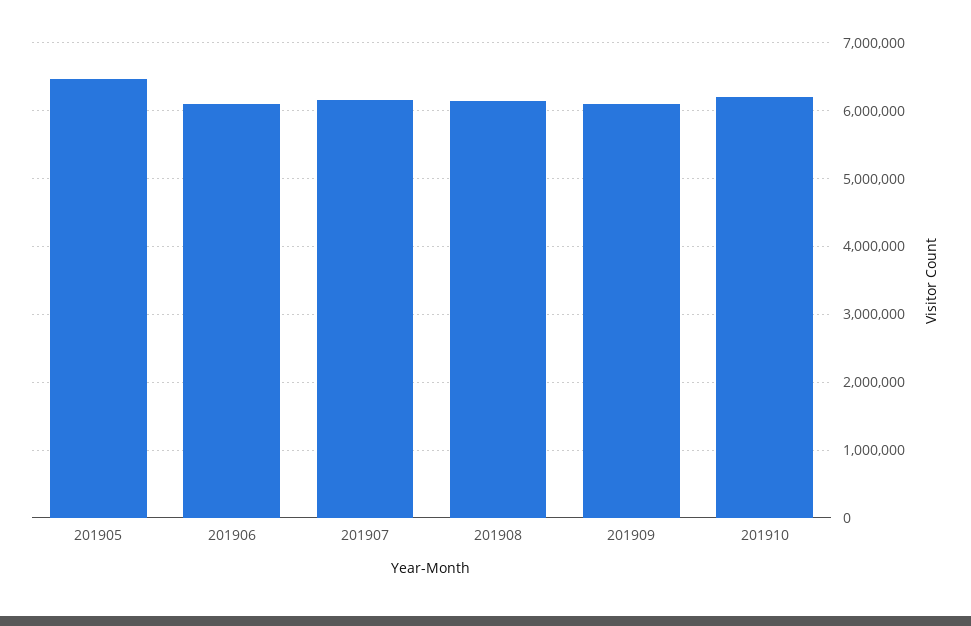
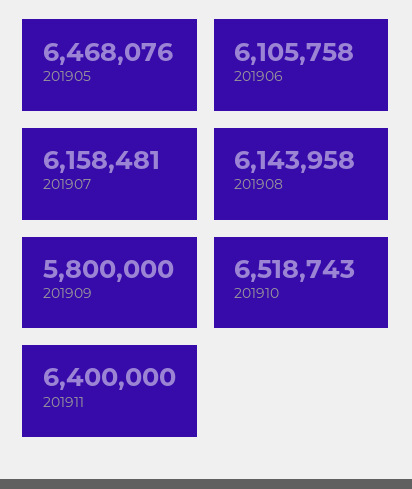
201909: 6100000 -> 5800000
201910: 6200000 -> 6518743
201911: none -> 6400000

